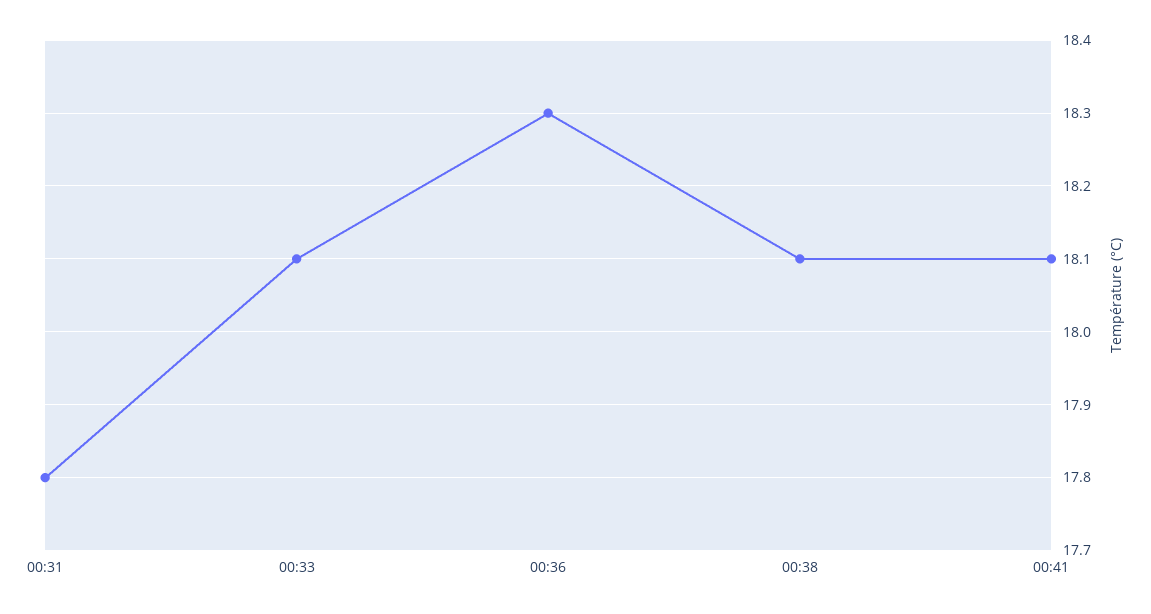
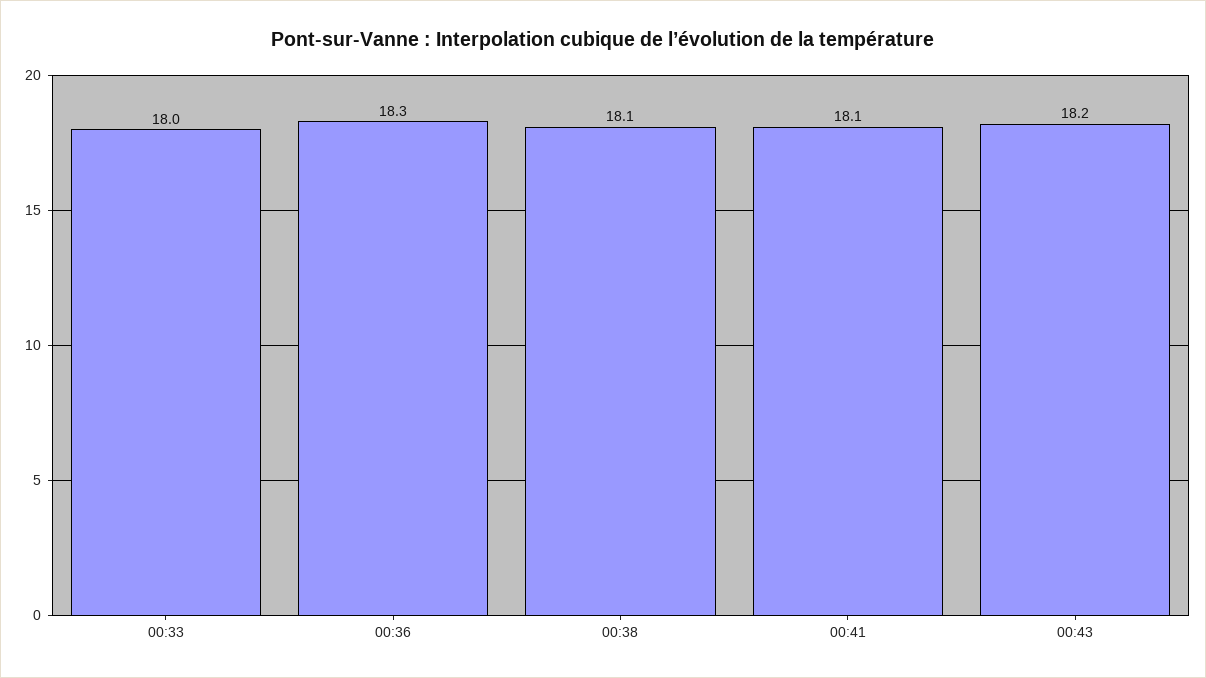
00:31: 17.8 -> none
00:33: 18.1 -> 18
00:43: none -> 18.2

